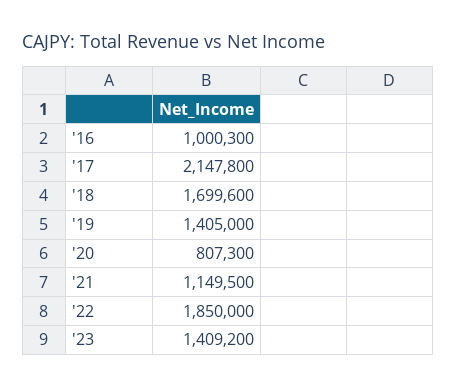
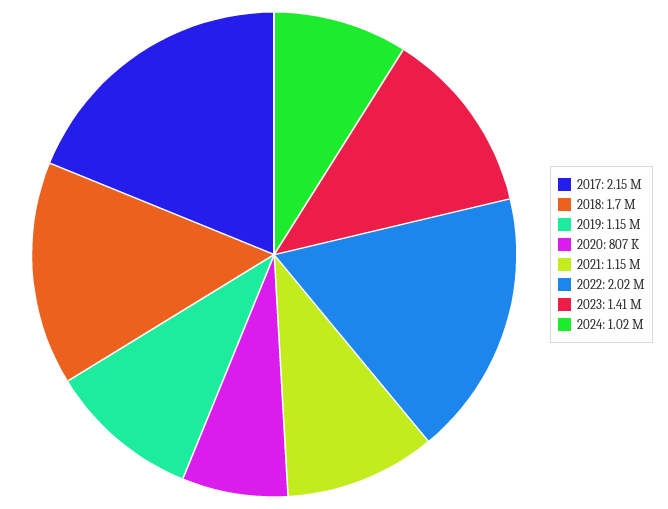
'16: 1000300 -> none
'19: 1405000 -> 1150000
'22: 1850000 -> 2020000
2024: none -> 1020000

